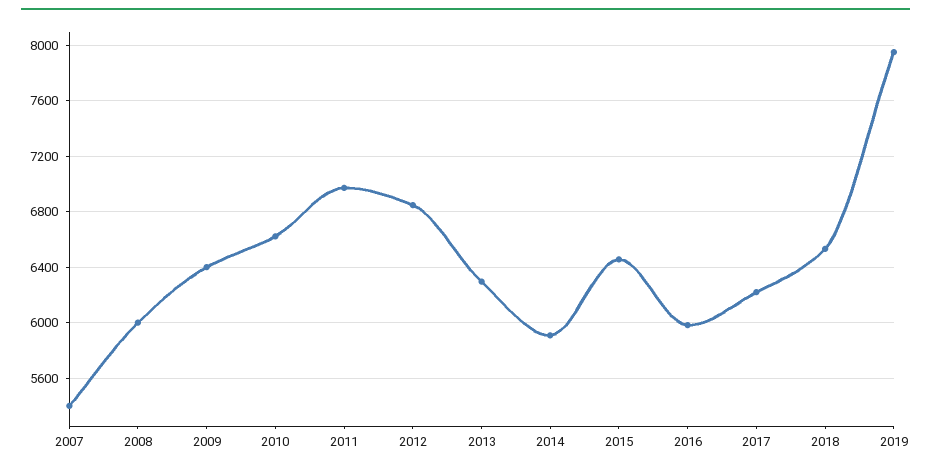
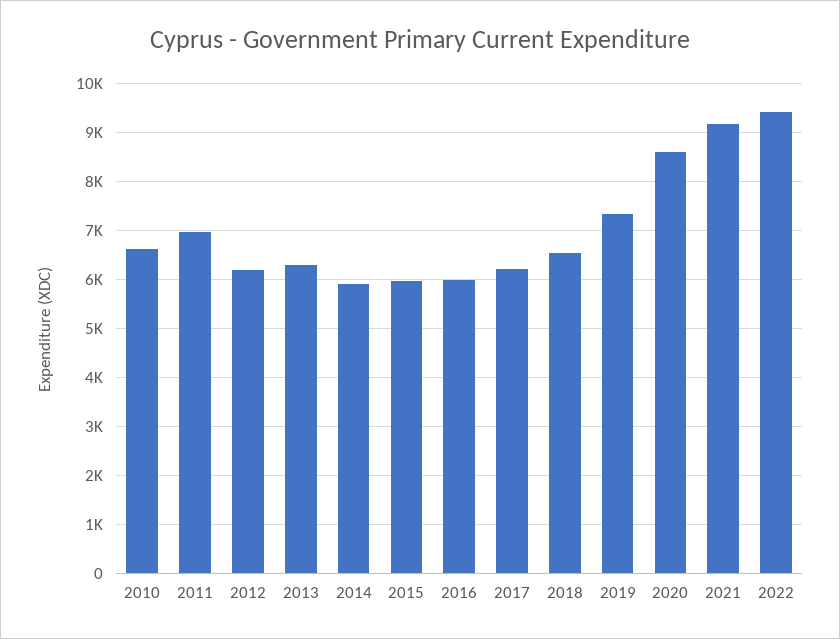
2007: 5400 -> none
2008: 6000 -> none
2009: 6400 -> none
2012: 6850 -> 6200
2015: 6450 -> 6000
2019: 7950 -> 7400
2020: none -> 8600
2021: none -> 9200
2022: none -> 9400

